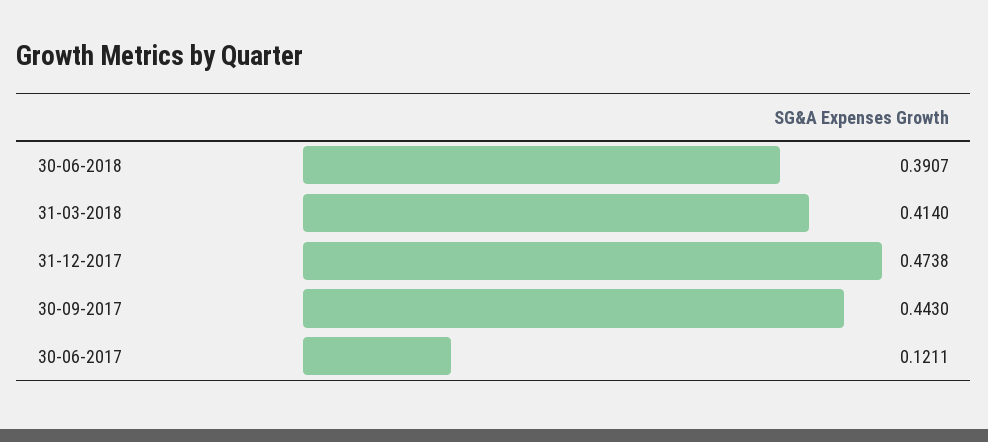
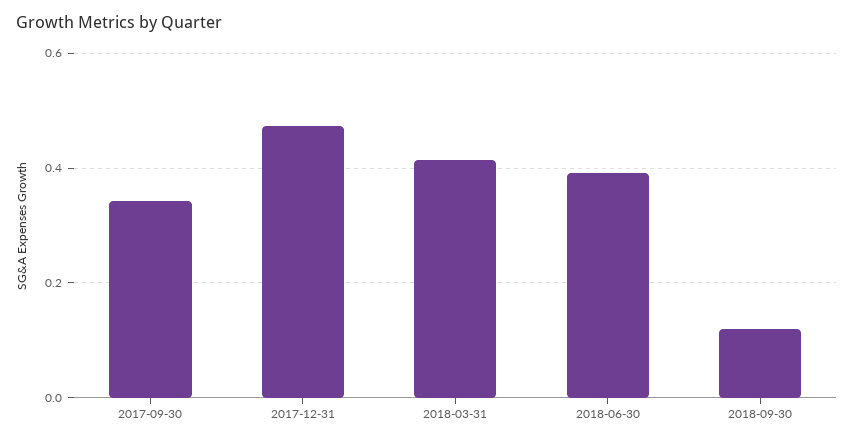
30-09-2017: 0.443 -> 0.34
30-06-2017: 0.1211 -> none
2018-09-30: none -> 0.12

